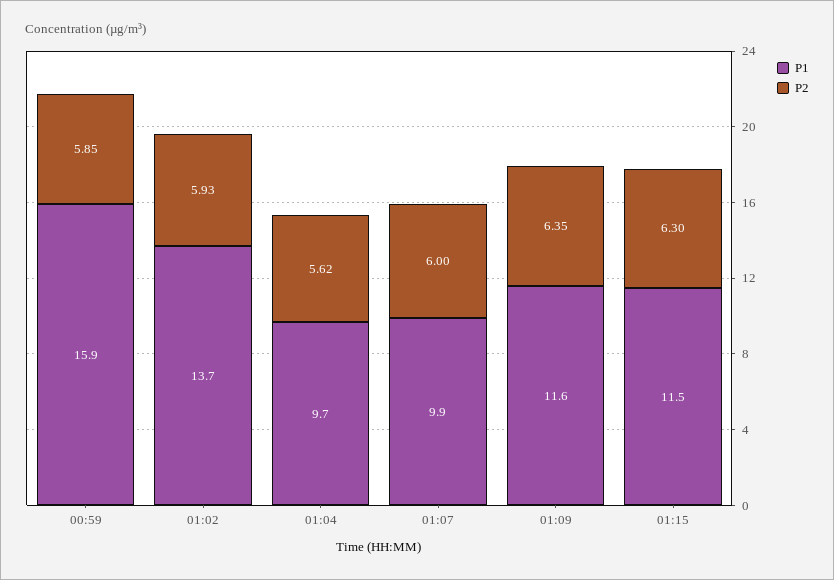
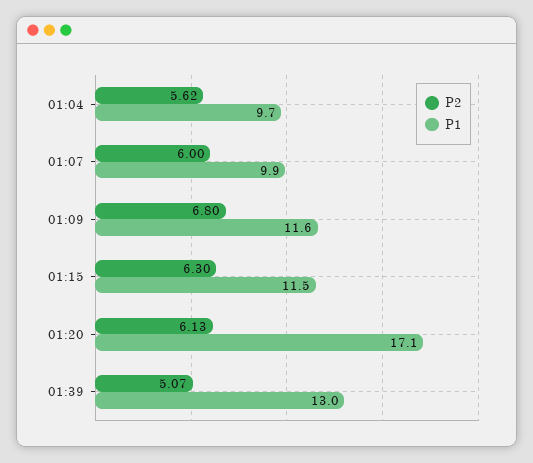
P1, 00:59: 15.9 -> none
P2, 00:59: 5.85 -> none
P1, 01:02: 13.7 -> none
P2, 01:02: 5.93 -> none
P2, 01:09: 6.35 -> 6.8
P2, 01:20: none -> 6.13
P1, 01:20: none -> 17.1
P2, 01:39: none -> 5.07
P1, 01:39: none -> 13

